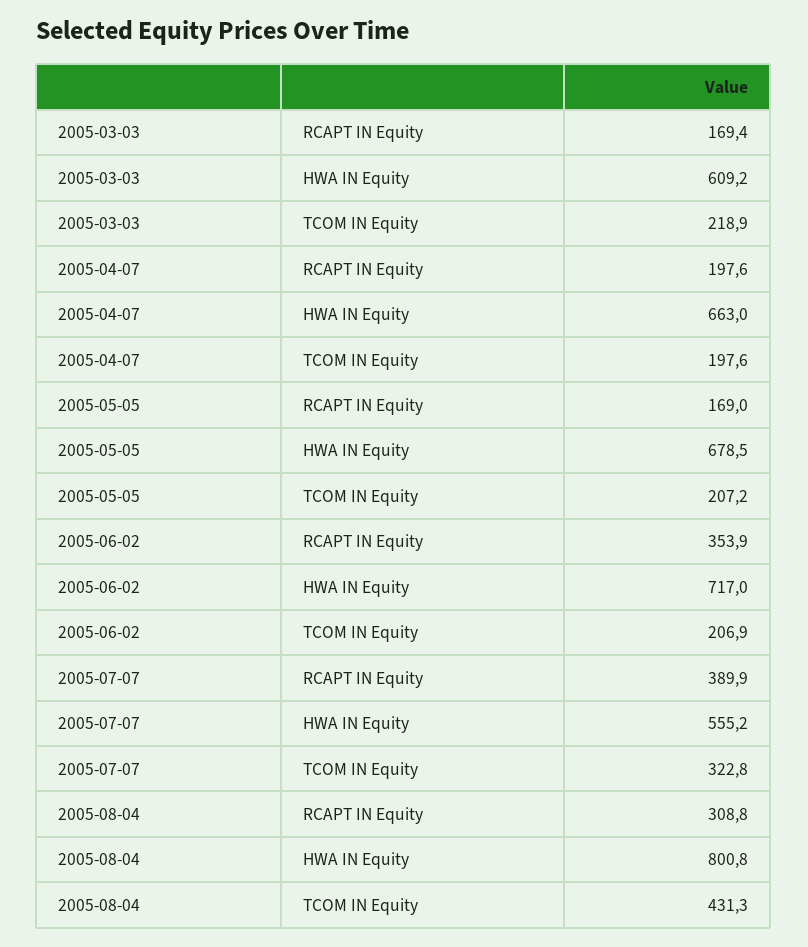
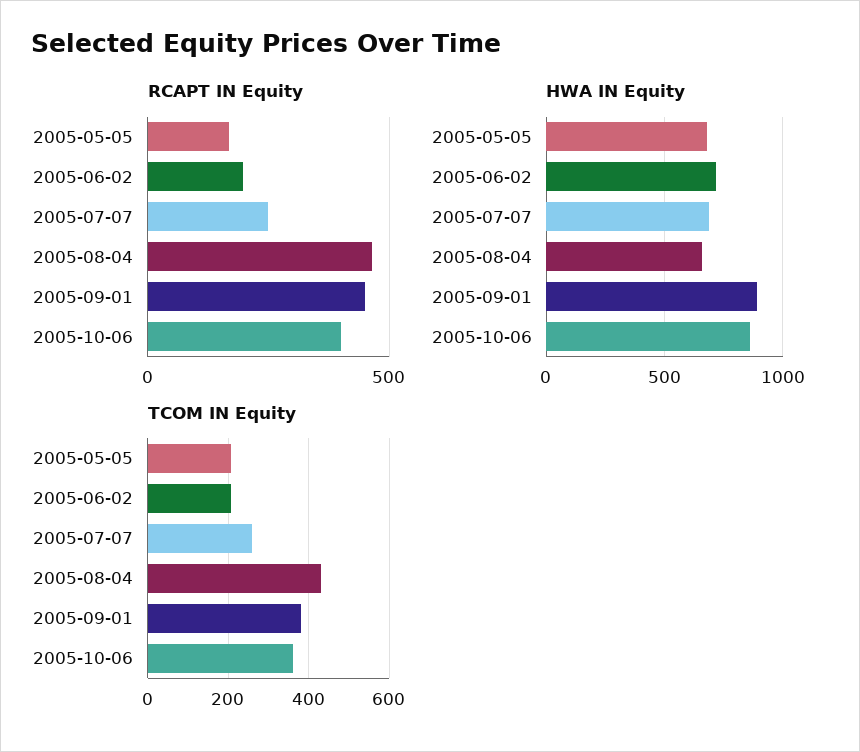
RCAPT IN Equity, 2005-03-03: 169.4 -> none
HWA IN Equity, 2005-03-03: 609.2 -> none
TCOM IN Equity, 2005-03-03: 218.9 -> none
RCAPT IN Equity, 2005-04-07: 197.6 -> none
HWA IN Equity, 2005-04-07: 663 -> none
TCOM IN Equity, 2005-04-07: 197.6 -> none
RCAPT IN Equity, 2005-06-02: 353.9 -> 200
RCAPT IN Equity, 2005-07-07: 389.9 -> 250
HWA IN Equity, 2005-07-07: 555.2 -> 700
TCOM IN Equity, 2005-07-07: 322.8 -> 260
RCAPT IN Equity, 2005-08-04: 308.8 -> 450
HWA IN Equity, 2005-08-04: 800.8 -> 650
RCAPT IN Equity, 2005-09-01: none -> 450
RCAPT IN Equity, 2005-10-06: none -> 400
HWA IN Equity, 2005-09-01: none -> 900
HWA IN Equity, 2005-10-06: none -> 850
TCOM IN Equity, 2005-09-01: none -> 380
TCOM IN Equity, 2005-10-06: none -> 360

